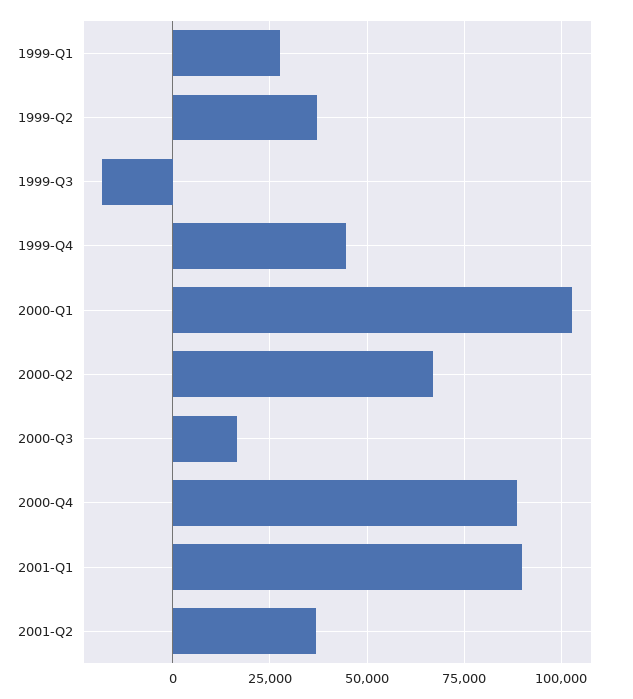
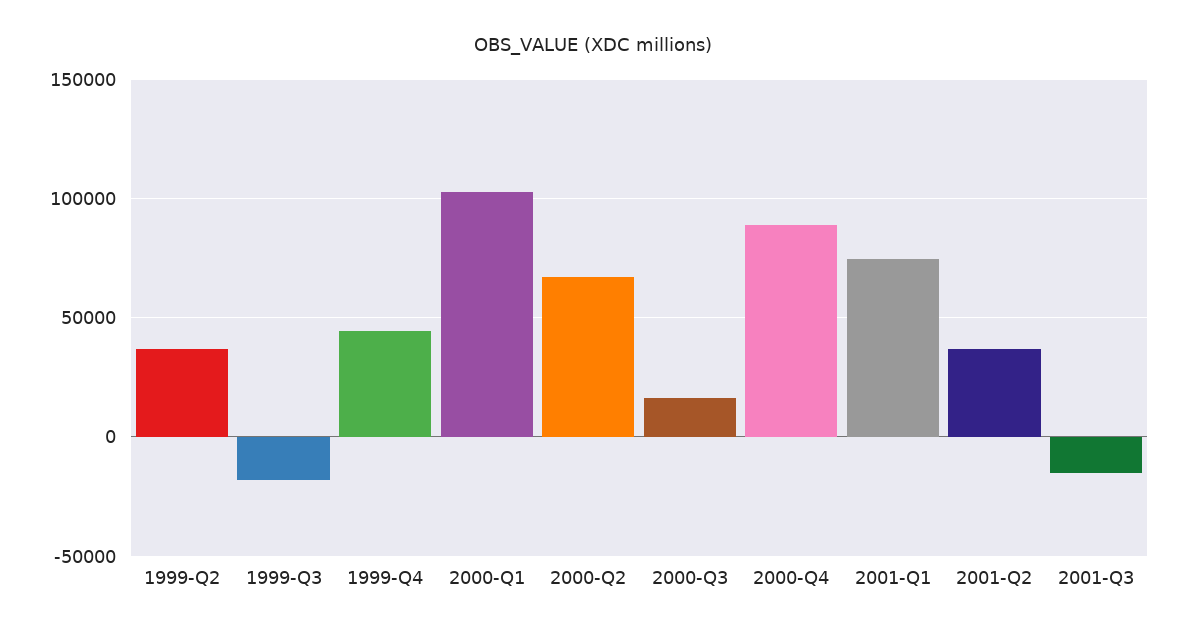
1999-Q1: 27500 -> none
2001-Q1: 90000 -> 75000
2001-Q3: none -> -15000

